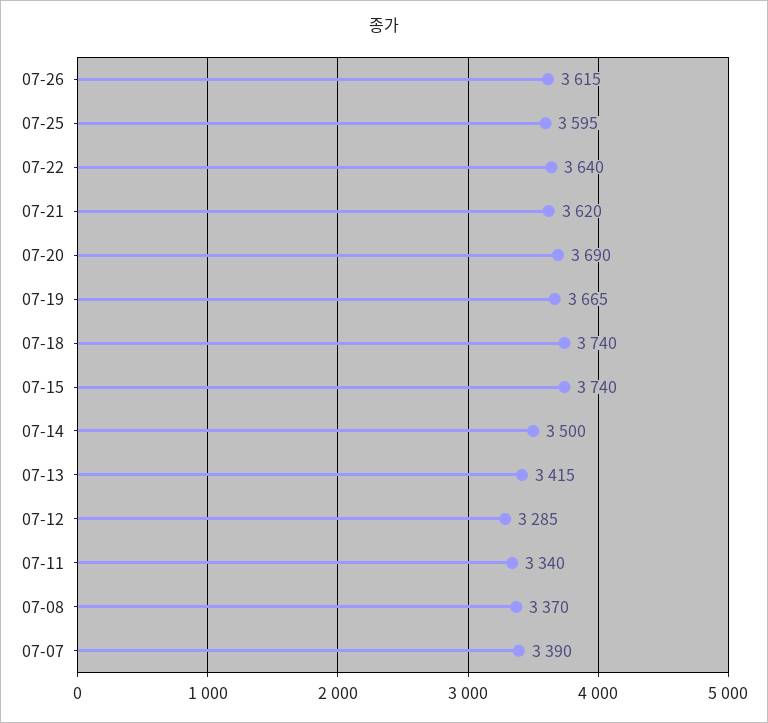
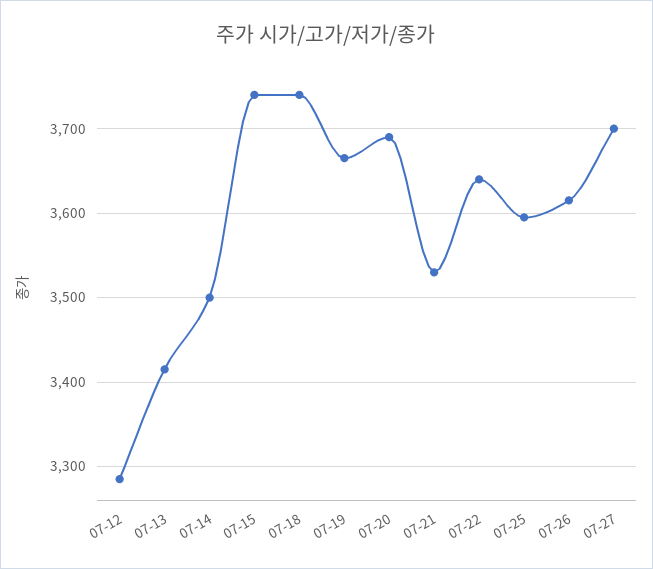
07-21: 3620 -> 3530
07-11: 3340 -> none
07-08: 3370 -> none
07-07: 3390 -> none
07-27: none -> 3700

